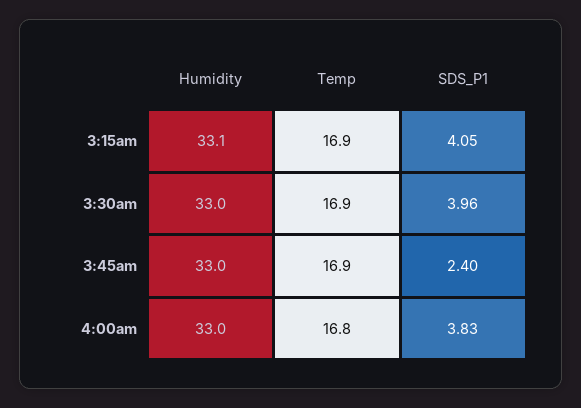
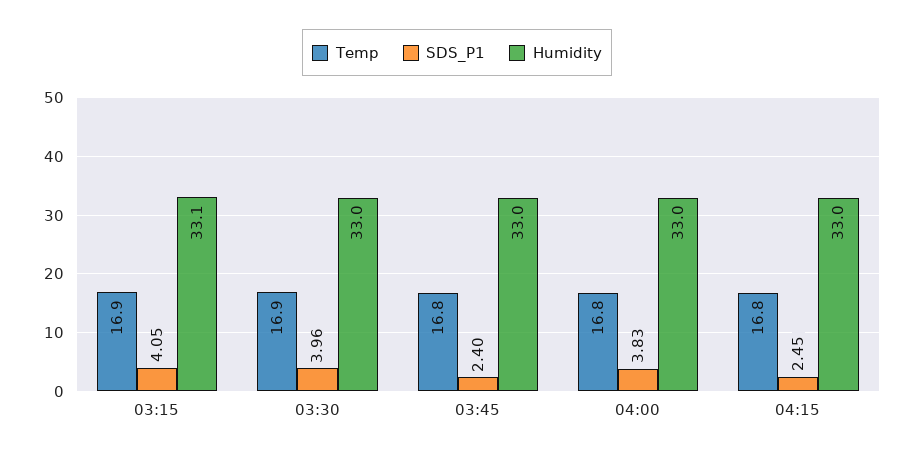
Temp, 3:45am: 16.9 -> 16.8
Temp, 04:15: none -> 16.8
SDS_P1, 04:15: none -> 2.45
Humidity, 04:15: none -> 33

